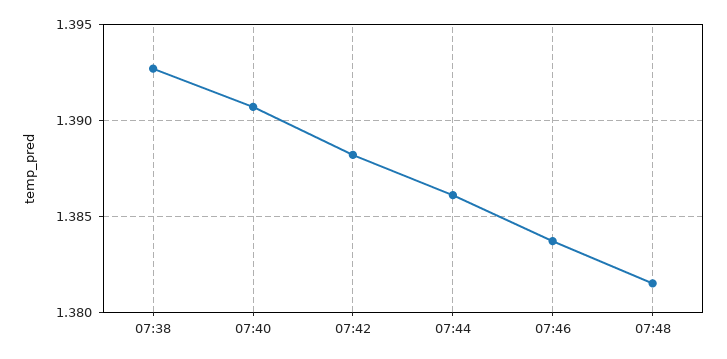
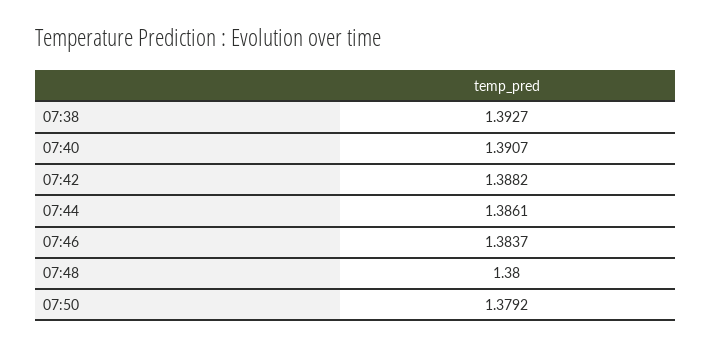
07:48: 1.3815 -> 1.38
07:50: none -> 1.3792

